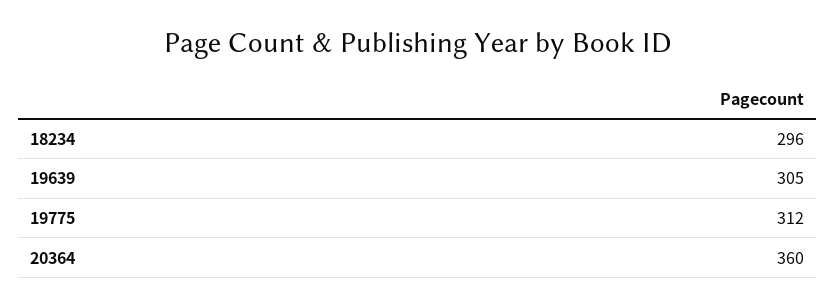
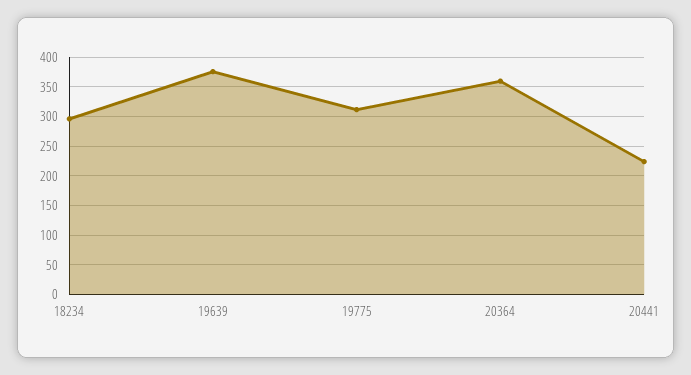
19639: 305 -> 375
20441: none -> 225

